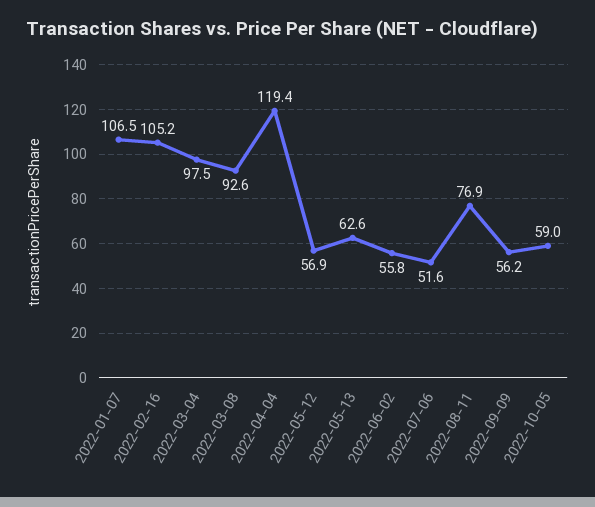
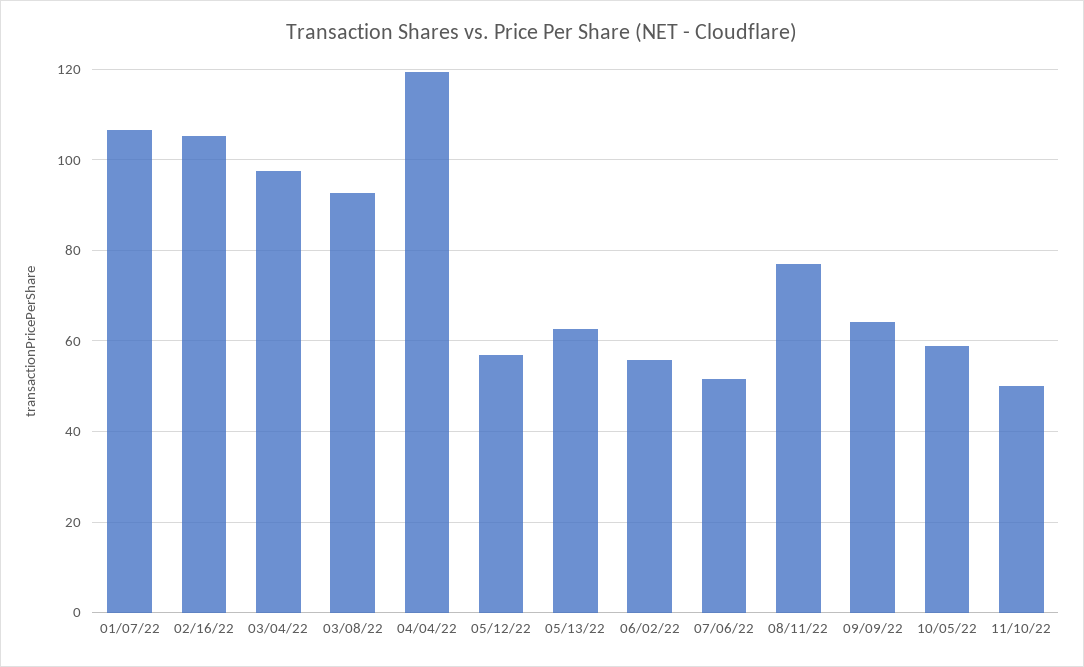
2022-09-09: 56.2 -> 64
11/10/22: none -> 50

